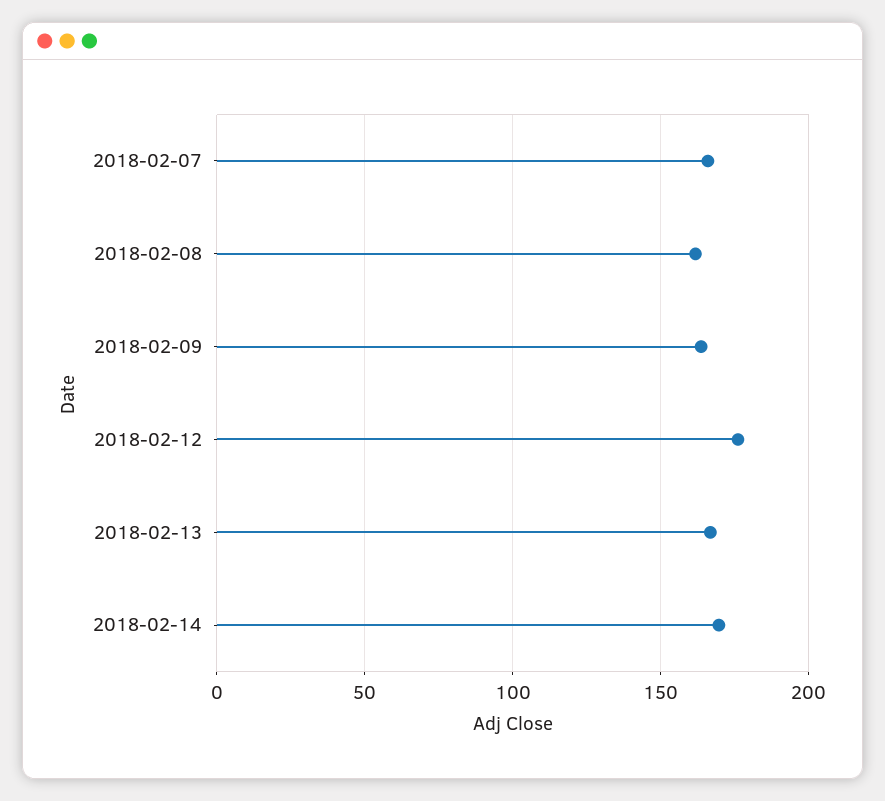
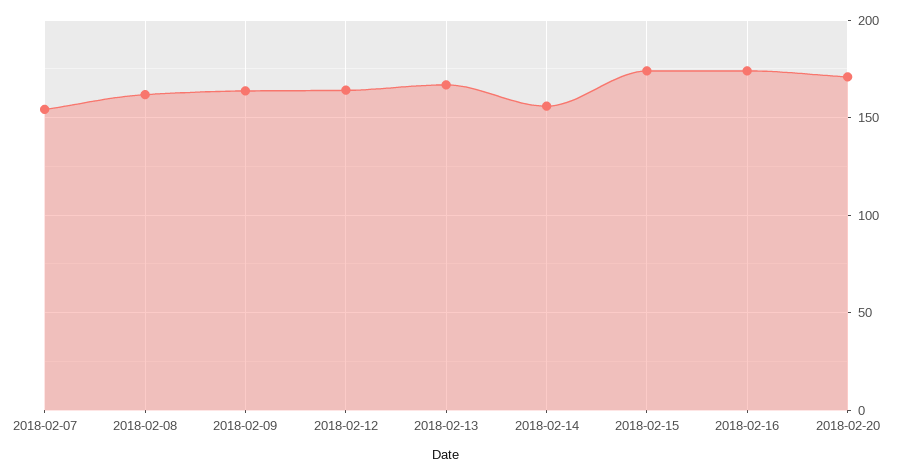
2018-02-07: 165 -> 155
2018-02-12: 175 -> 165
2018-02-14: 170 -> 155
2018-02-15: none -> 175
2018-02-16: none -> 175
2018-02-20: none -> 170

